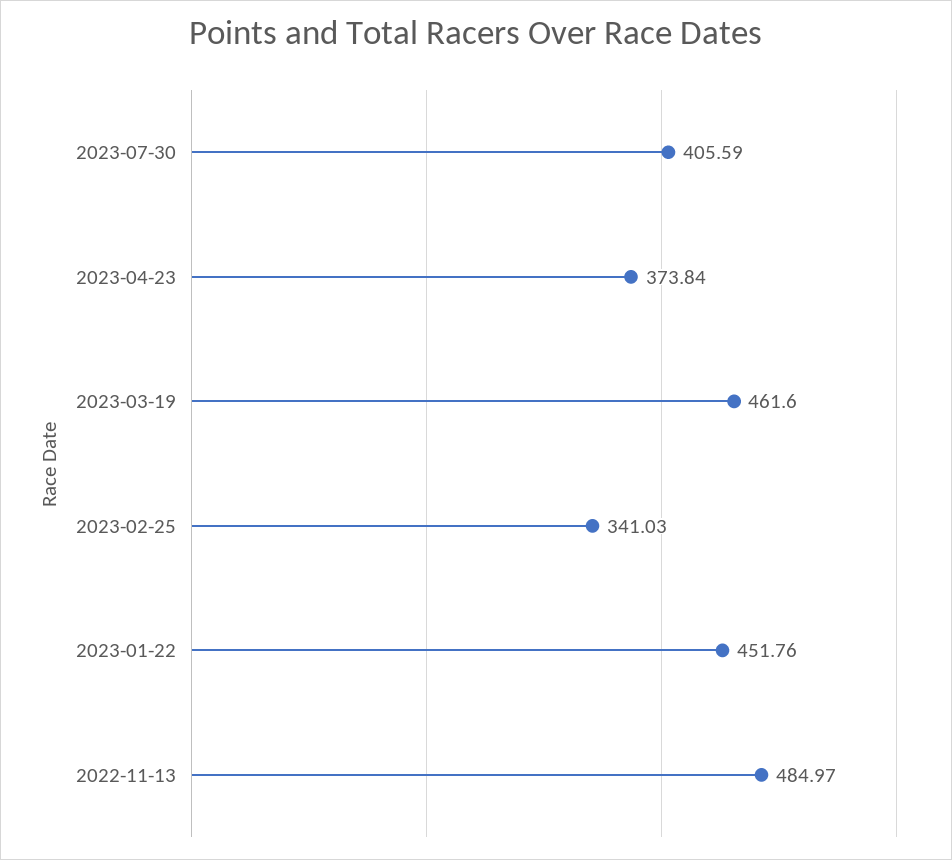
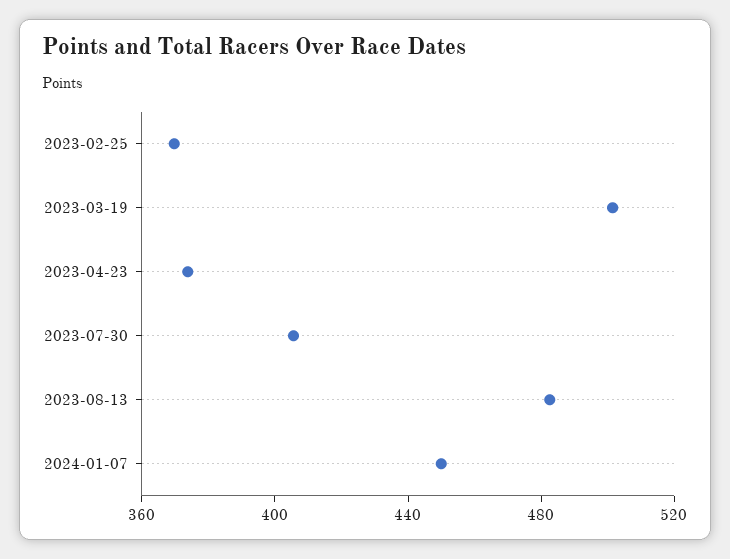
2023-03-19: 461.6 -> 500
2023-02-25: 341.03 -> 370
2023-01-22: 451.76 -> none
2022-11-13: 484.97 -> none
2023-08-13: none -> 480
2024-01-07: none -> 450

